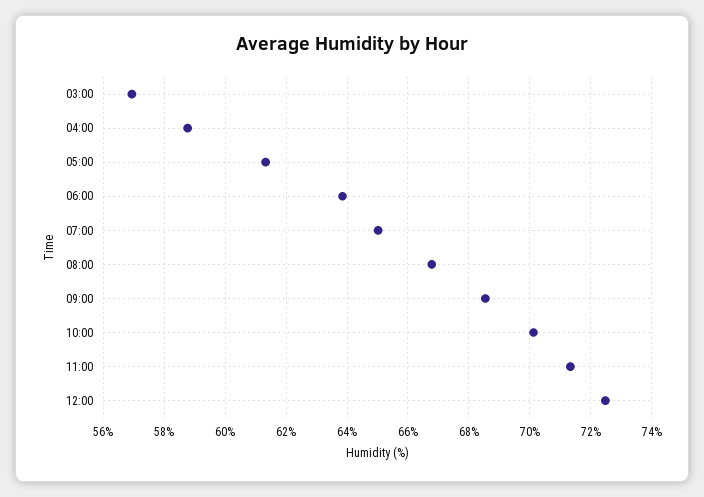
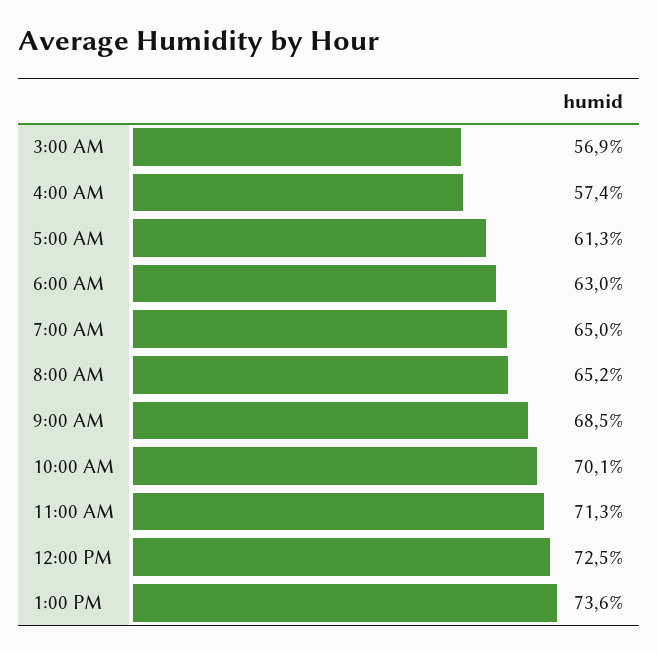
04:00: 58.8 -> 57.4
06:00: 63.8 -> 63
08:00: 66.8 -> 65.2
1:00 PM: none -> 73.6

